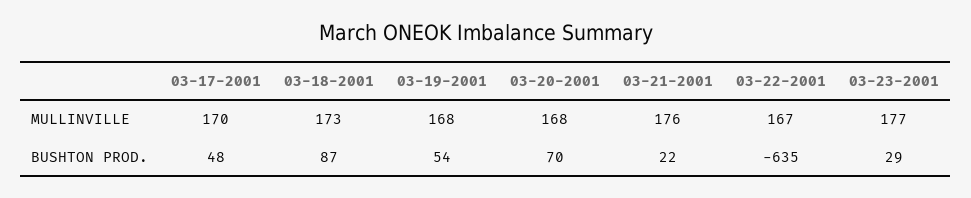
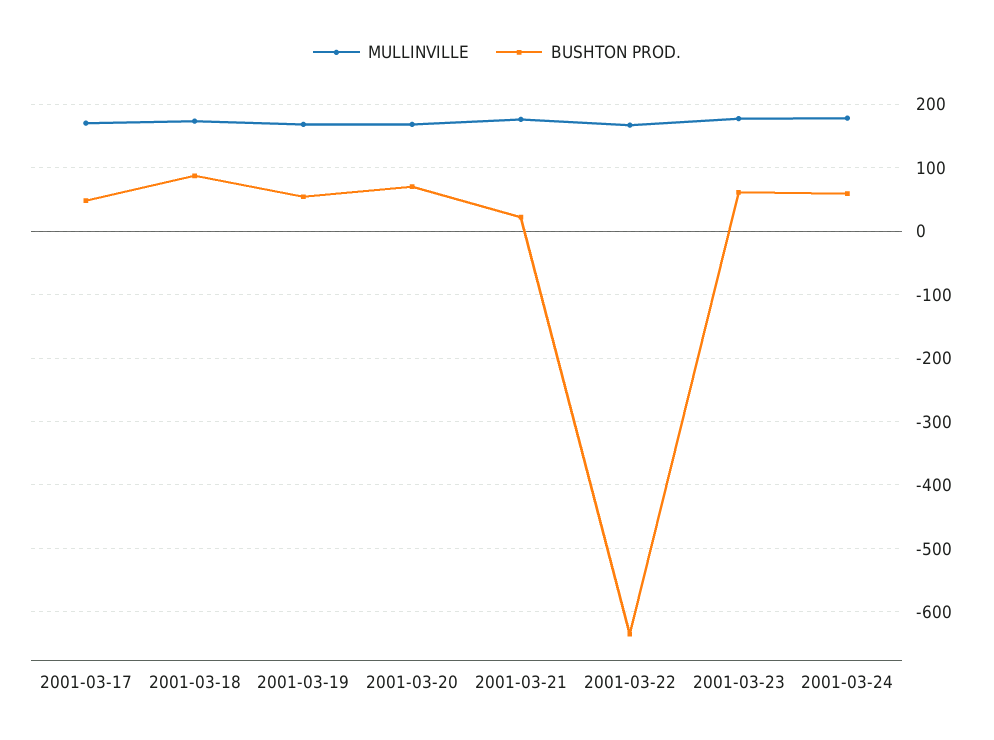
BUSHTON PROD., 03-23-2001: 29 -> 60
MULLINVILLE, 2001-03-24: none -> 180
BUSHTON PROD., 2001-03-24: none -> 60

